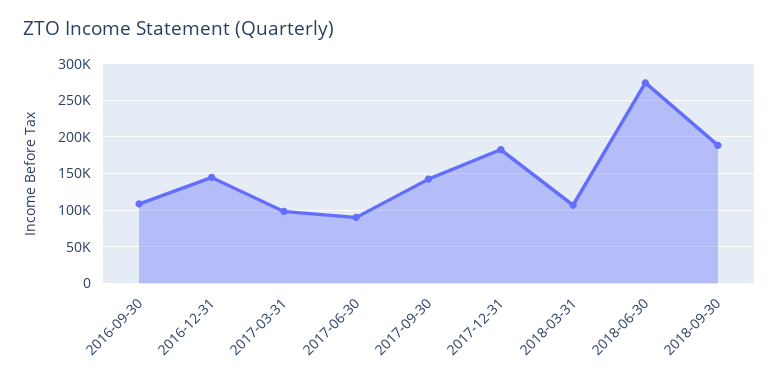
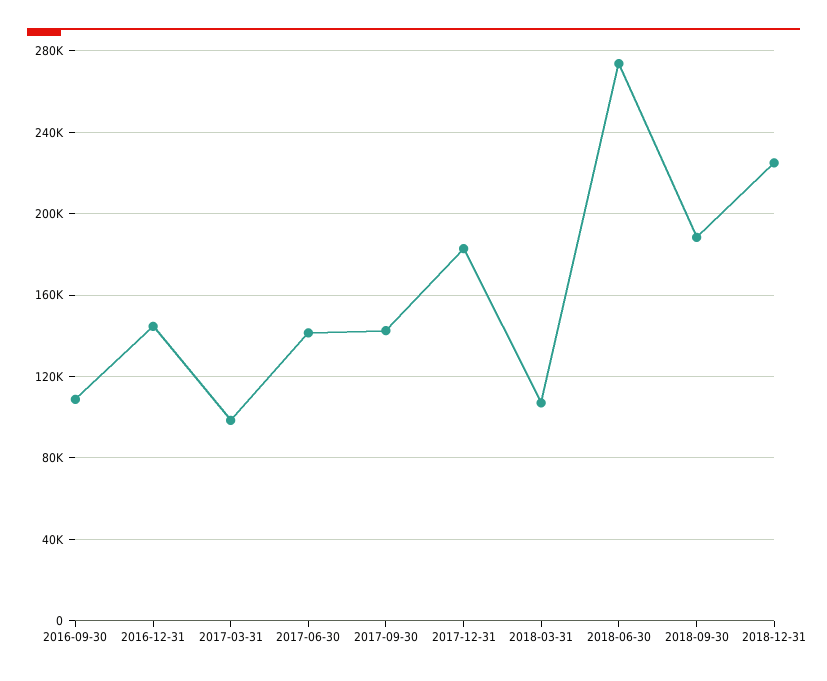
2017-06-30: 90000 -> 140000
2018-12-31: none -> 225000

